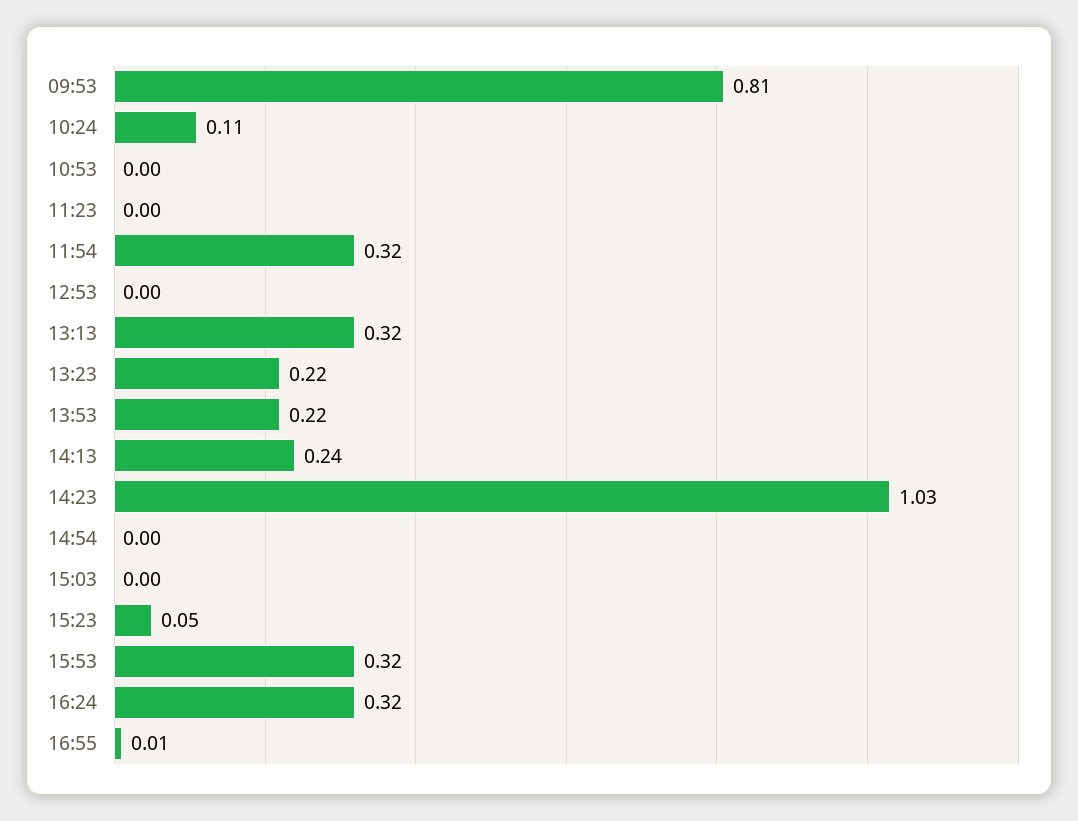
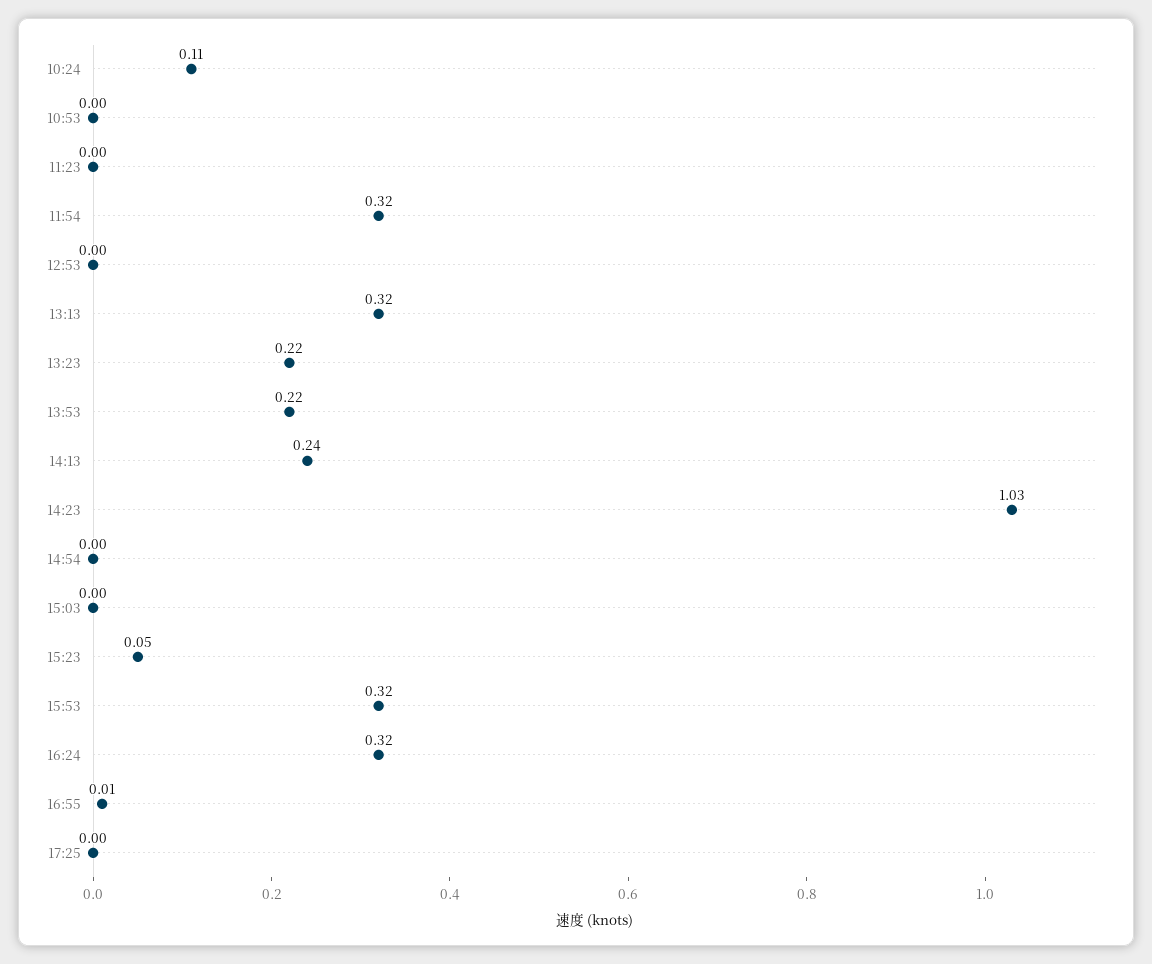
09:53: 0.81 -> none
17:25: none -> 0

